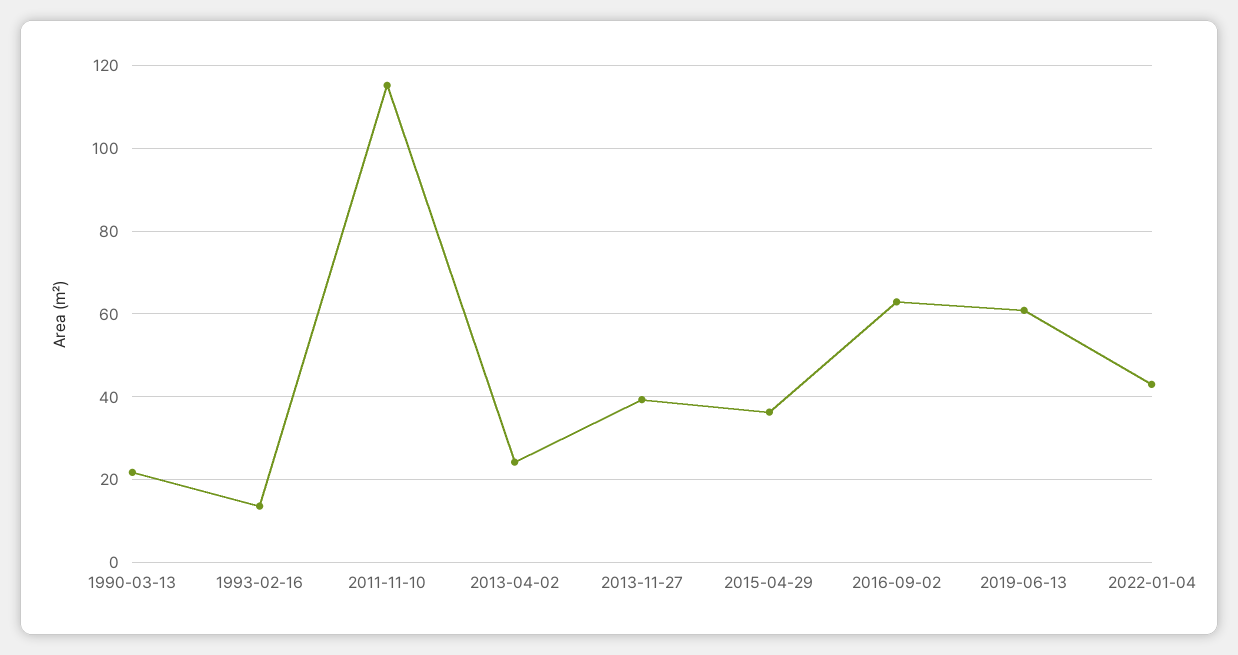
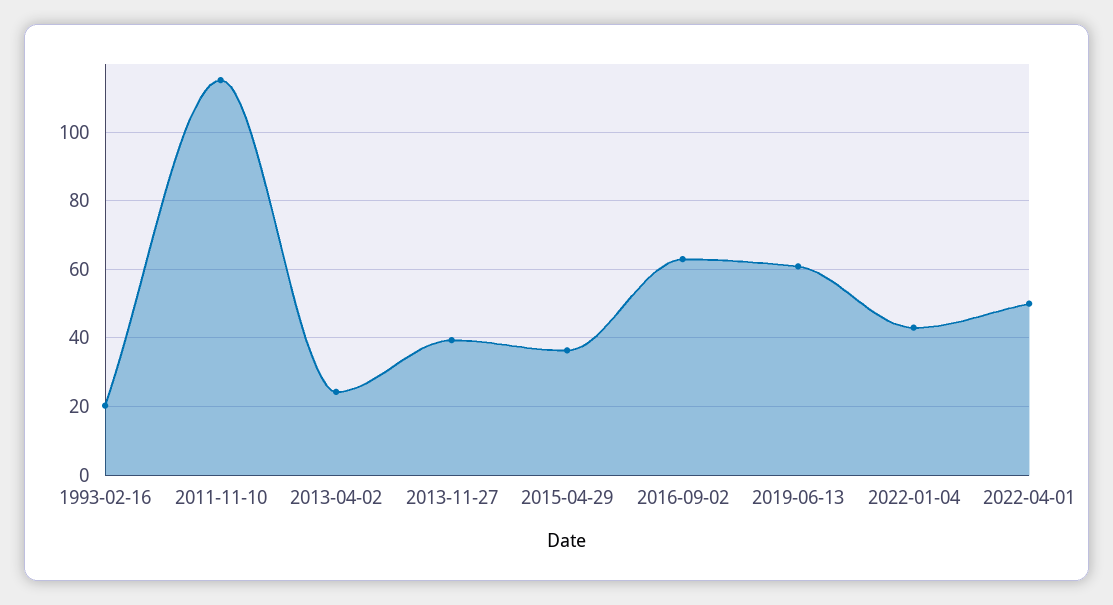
1990-03-13: 22 -> none
1993-02-16: 14 -> 20
2022-04-01: none -> 50

